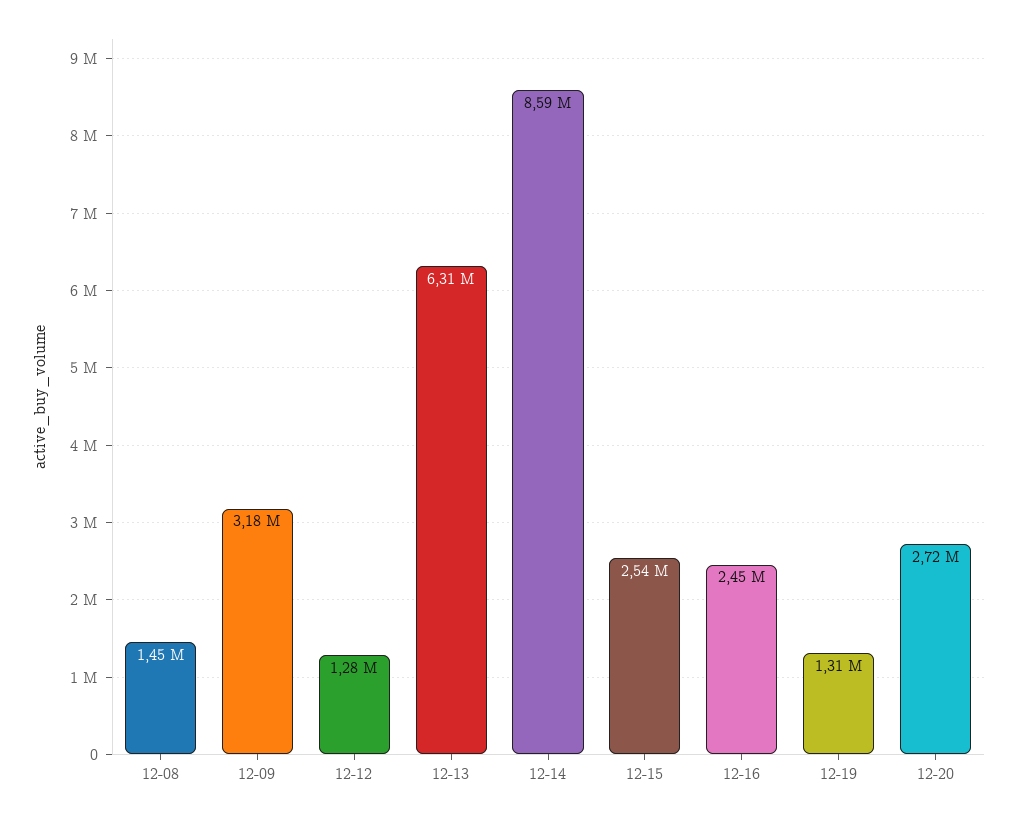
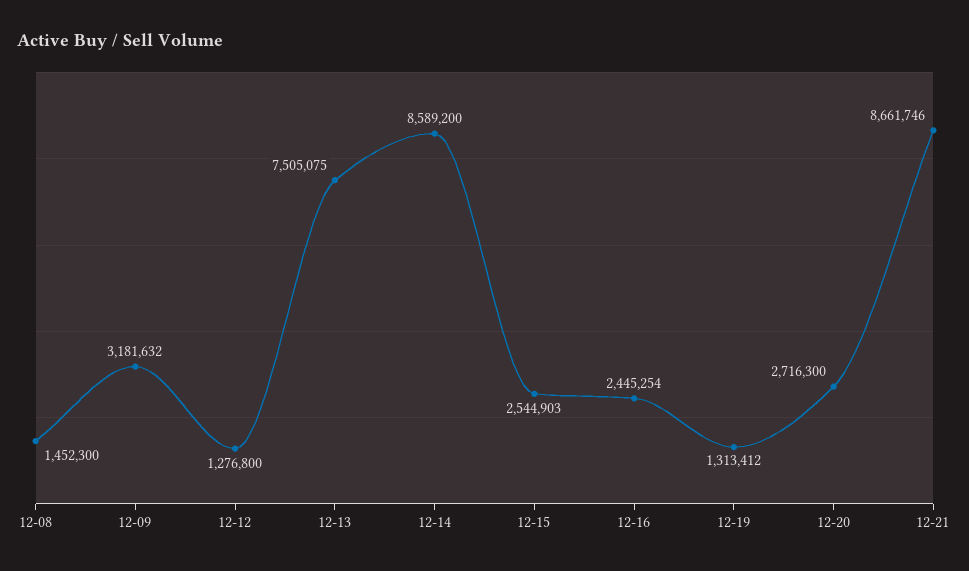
12-13: 6310000 -> 7505075
12-21: none -> 8661746

